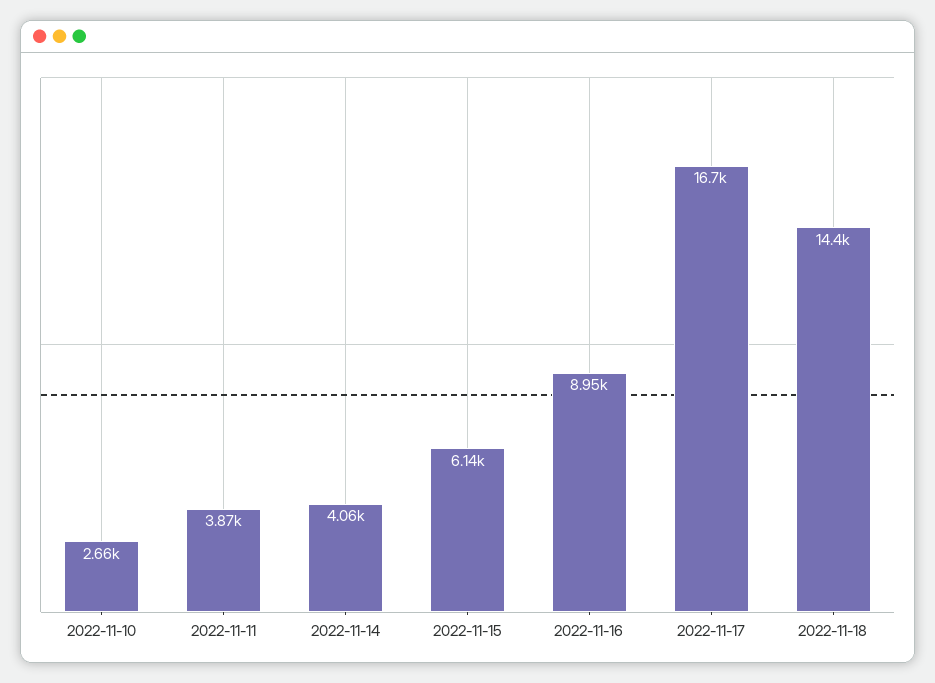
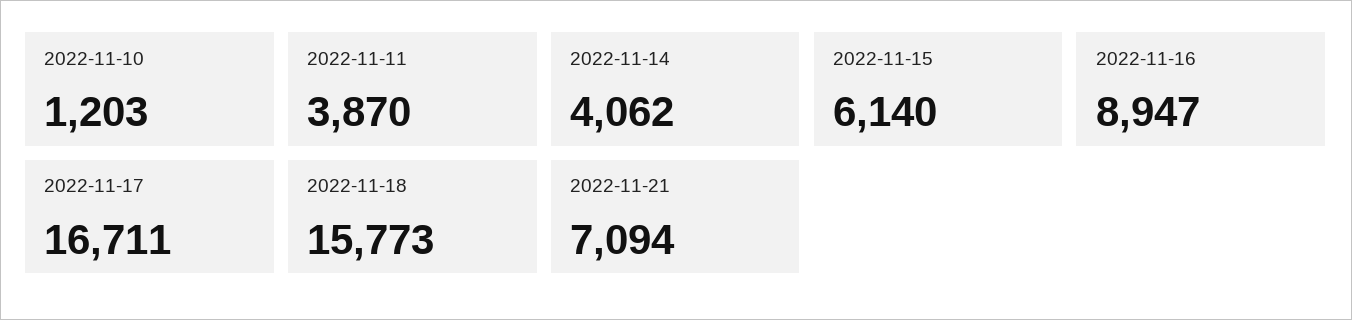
2022-11-10: 2660 -> 1203
2022-11-18: 14400 -> 15773
2022-11-21: none -> 7094

